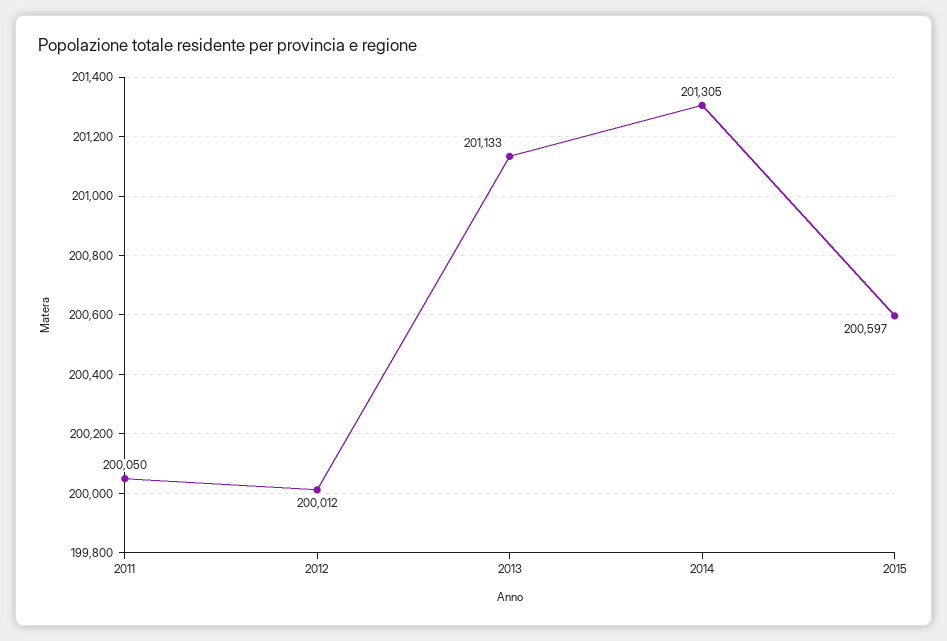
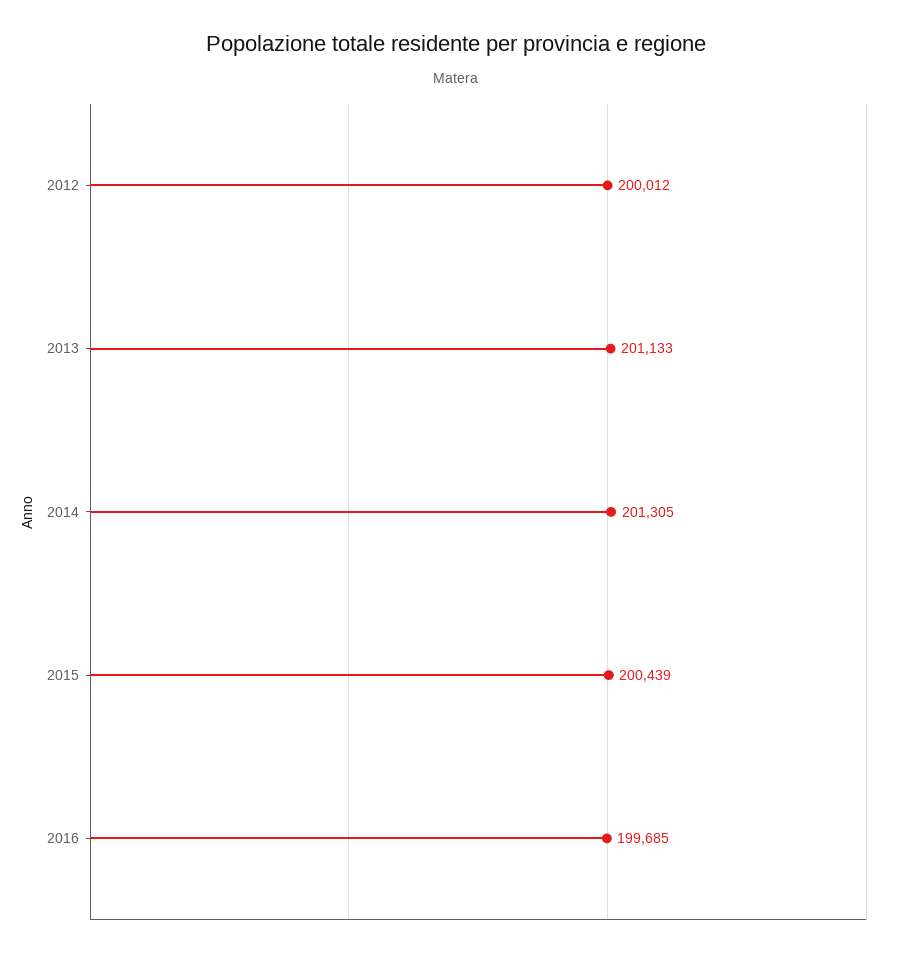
2011: 200050 -> none
2015: 200597 -> 200439
2016: none -> 199685

